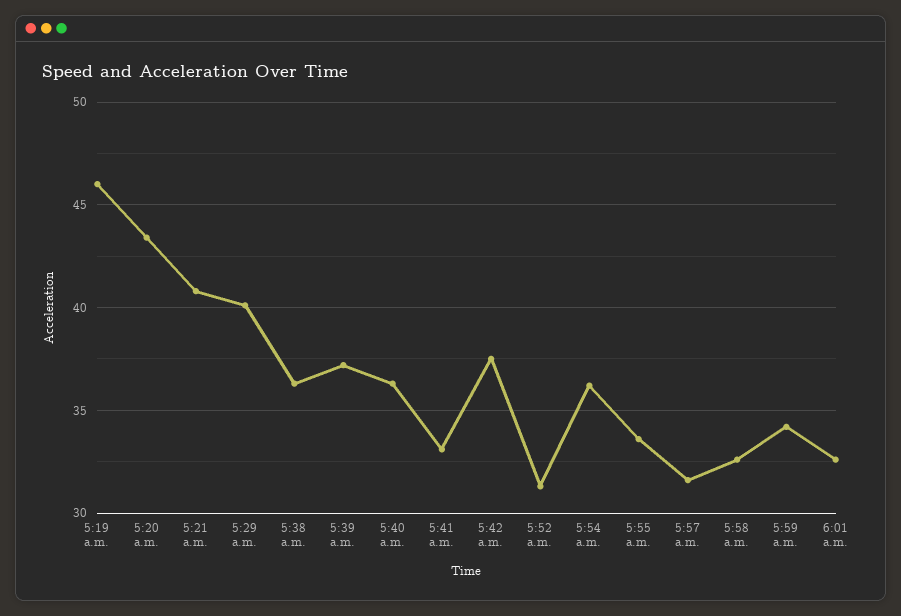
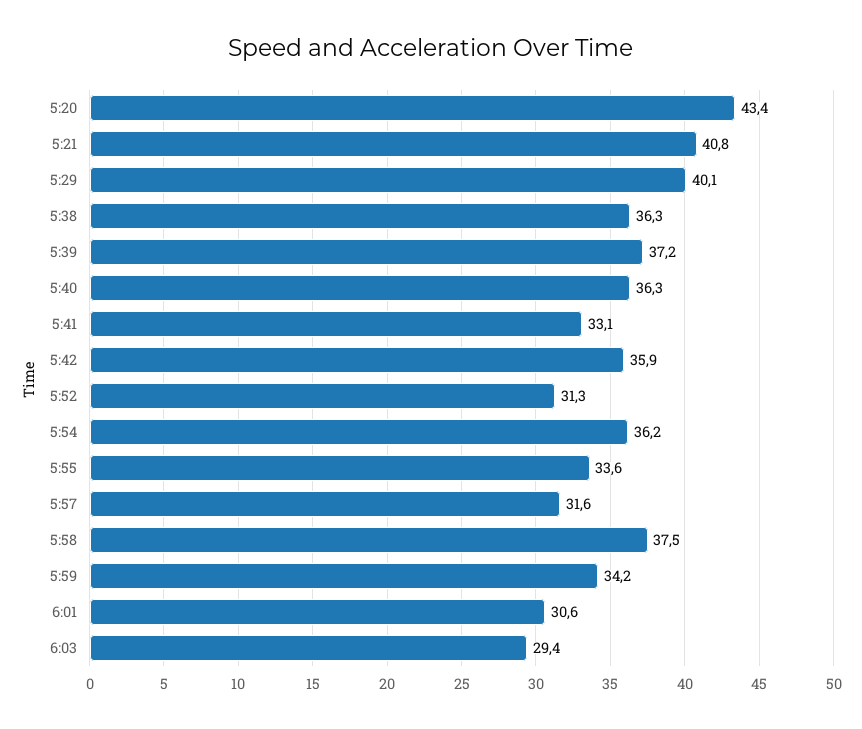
5:19 a.m.: 46 -> none
5:42 a.m.: 37.5 -> 35.9
5:58 a.m.: 32.5 -> 37.5
6:01 a.m.: 32.5 -> 30.6
6:03: none -> 29.4

